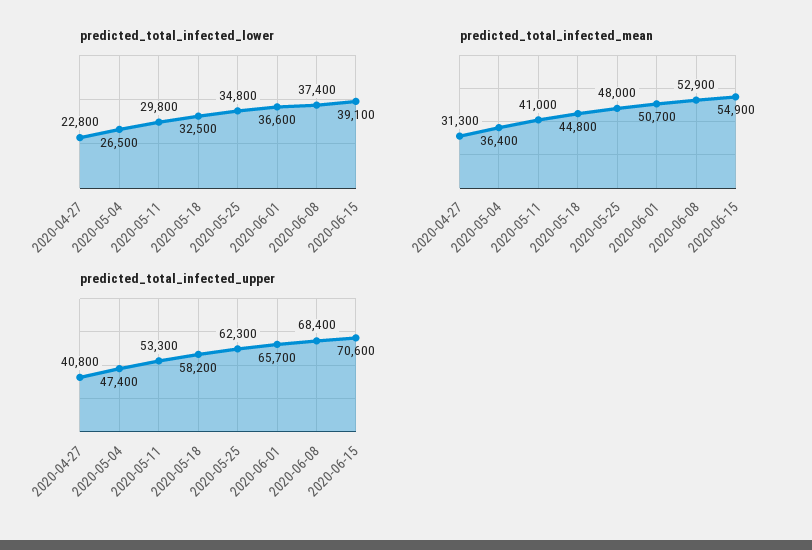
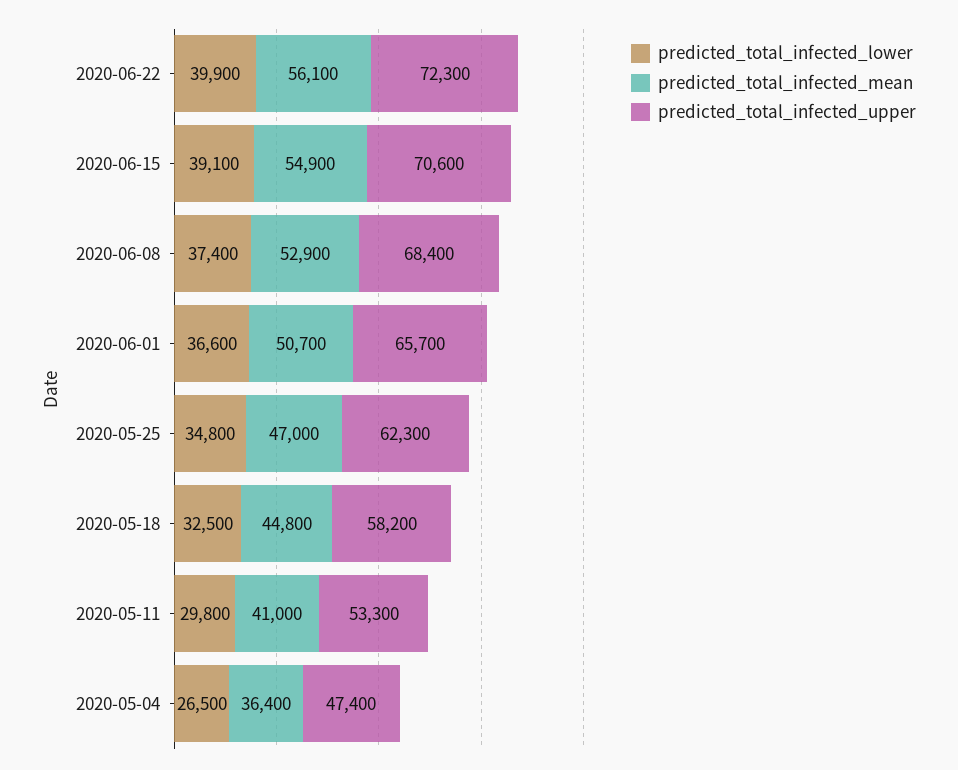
predicted_total_infected_lower, 2020-04-27: 22800 -> none
predicted_total_infected_mean, 2020-04-27: 31300 -> none
predicted_total_infected_mean, 2020-05-25: 48000 -> 47000
predicted_total_infected_upper, 2020-04-27: 40800 -> none
predicted_total_infected_lower, 2020-06-22: none -> 39900
predicted_total_infected_mean, 2020-06-22: none -> 56100
predicted_total_infected_upper, 2020-06-22: none -> 72300

